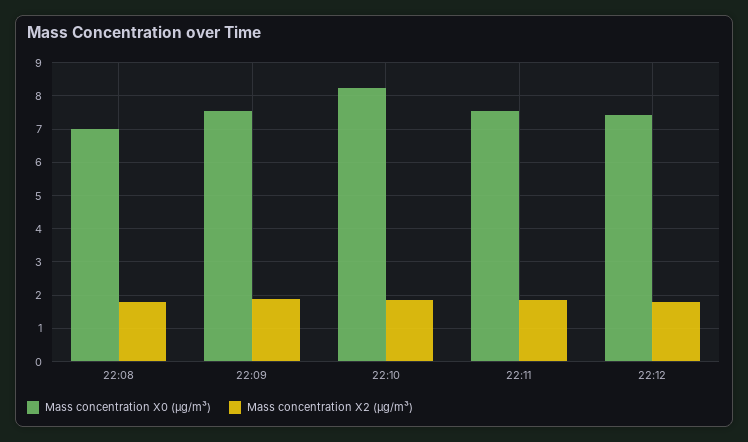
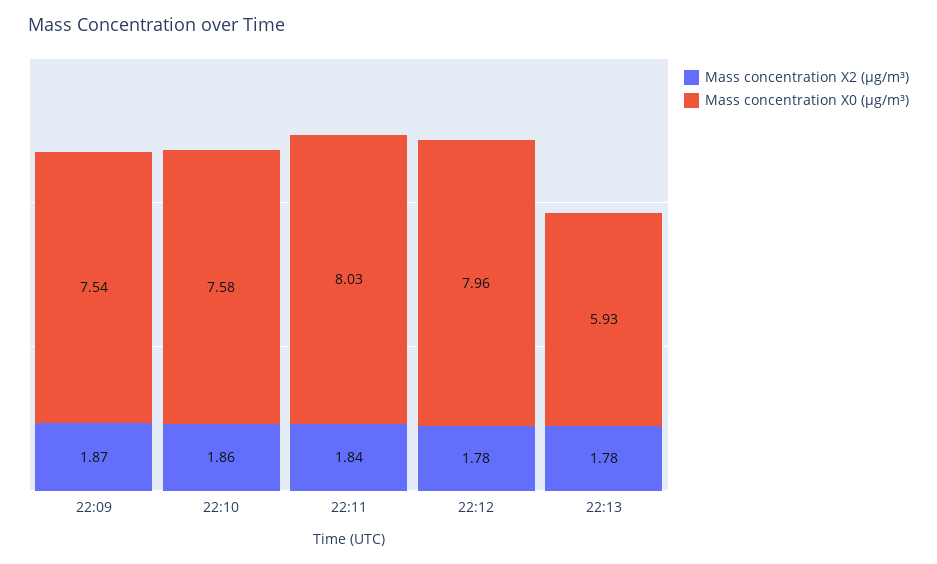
Mass concentration X0 (μg/m³), 22:08: 7 -> none
Mass concentration X2 (μg/m³), 22:08: 1.8 -> none
Mass concentration X0 (μg/m³), 22:10: 8.2 -> 7.58
Mass concentration X0 (μg/m³), 22:11: 7.6 -> 8.03
Mass concentration X0 (μg/m³), 22:12: 7.4 -> 7.96
Mass concentration X2 (μg/m³), 22:13: none -> 1.78
Mass concentration X0 (μg/m³), 22:13: none -> 5.93

